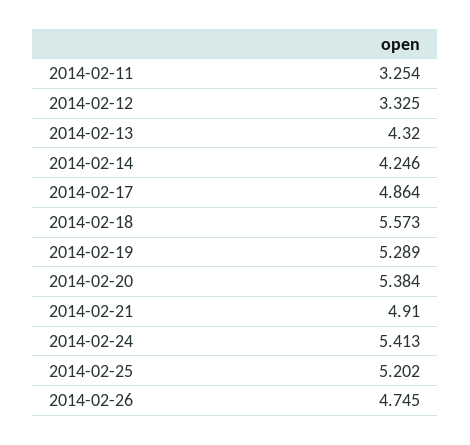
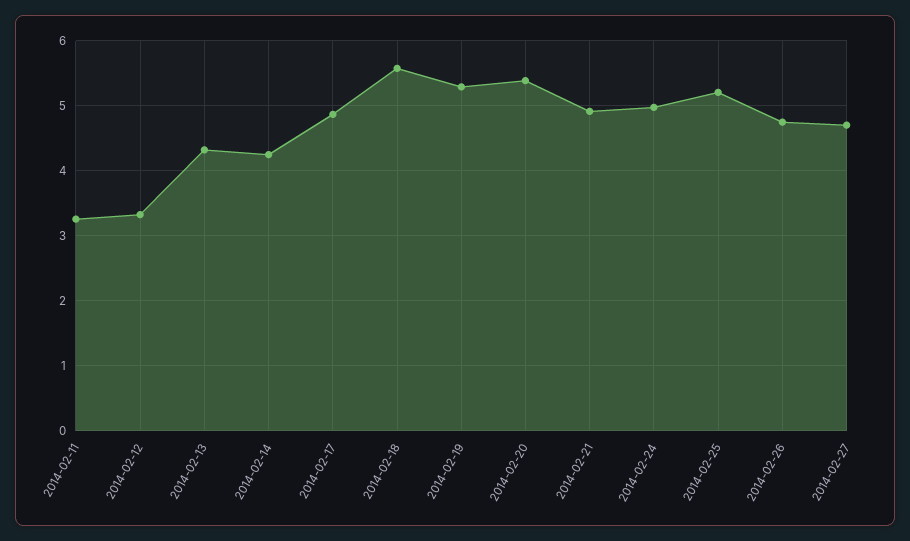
2014-02-24: 5.413 -> 5
2014-02-27: none -> 4.7

